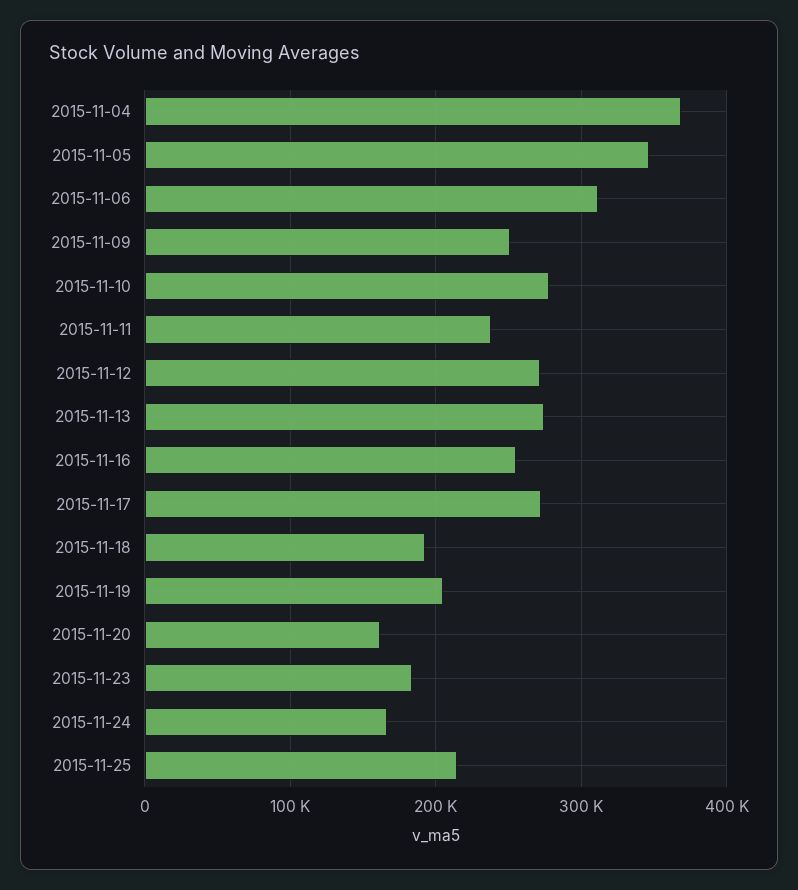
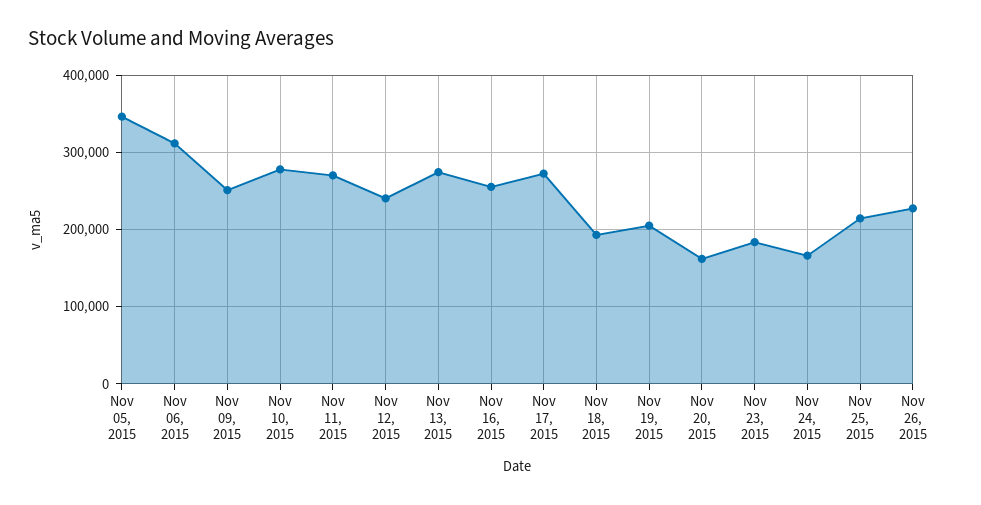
2015-11-04: 370000 -> none
2015-11-11: 240000 -> 270000
2015-11-12: 270000 -> 240000
Nov 26, 2015: none -> 230000

